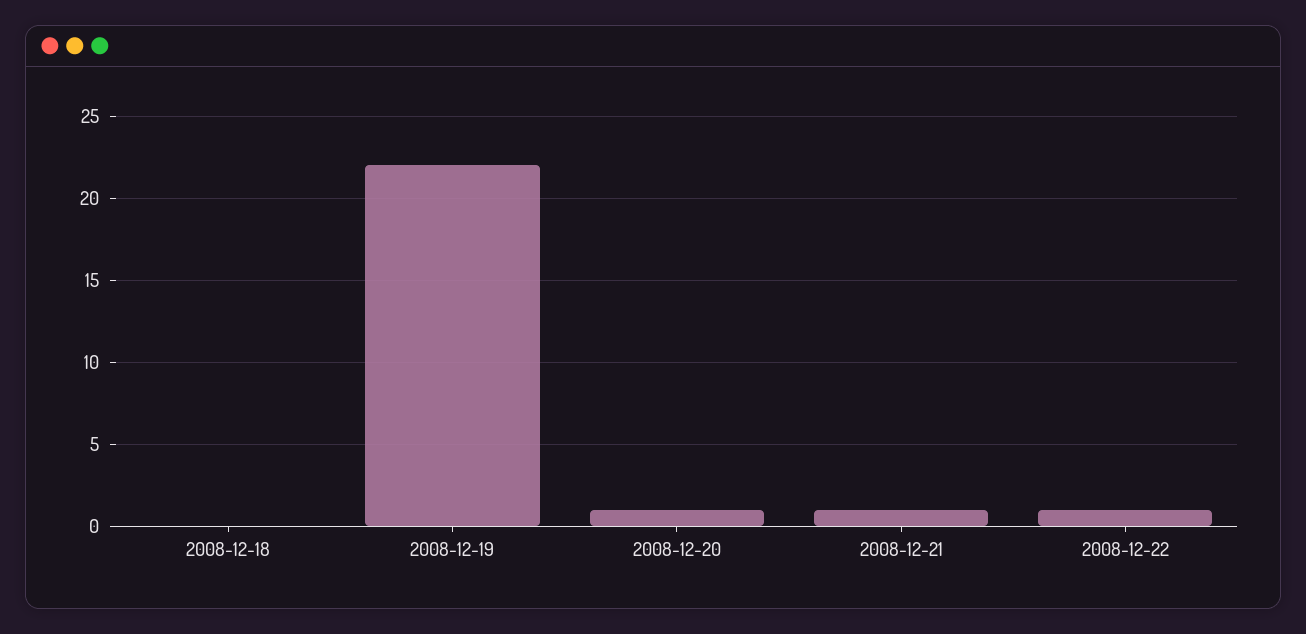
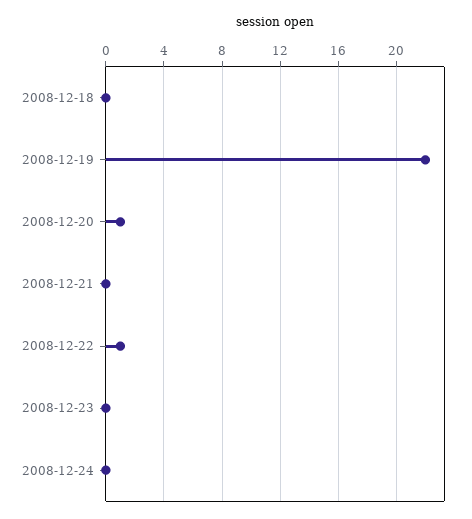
2008-12-21: 1 -> 0
2008-12-23: none -> 0
2008-12-24: none -> 0

